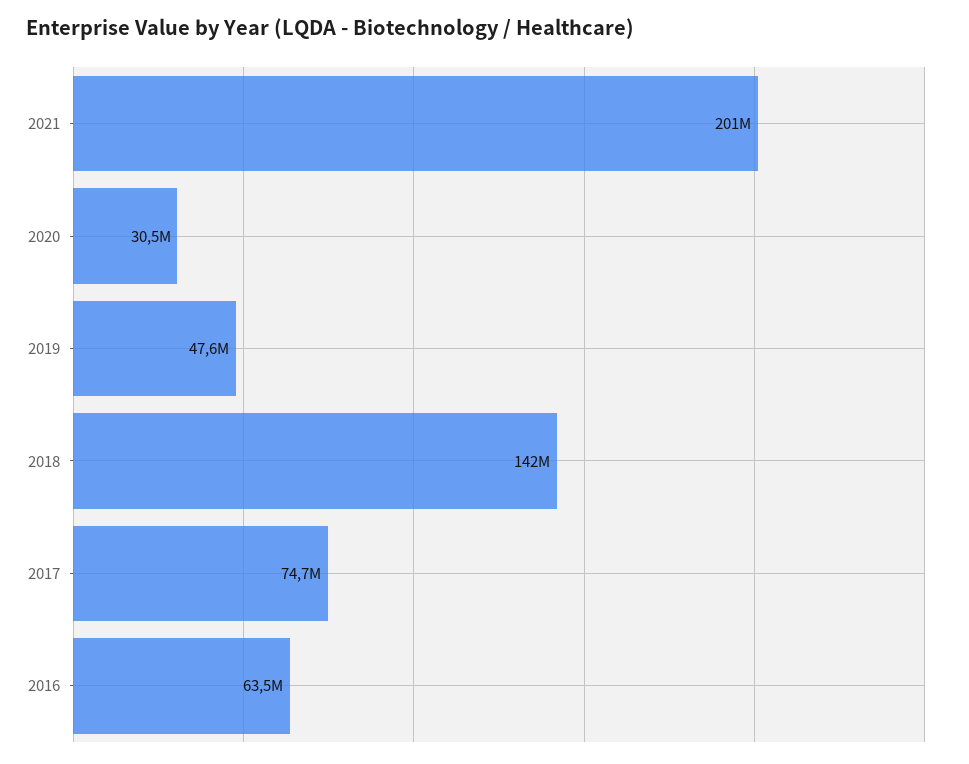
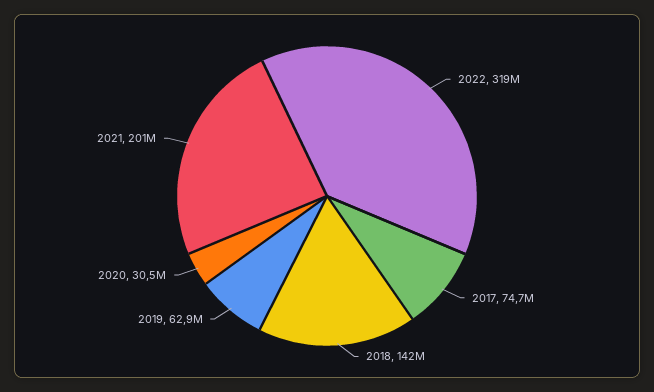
2019: 47600000 -> 62900000
2016: 63500000 -> none
2022: none -> 319000000

